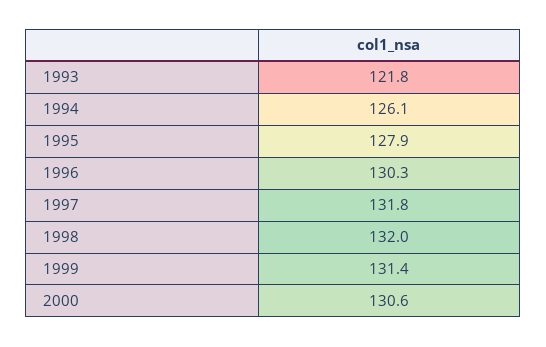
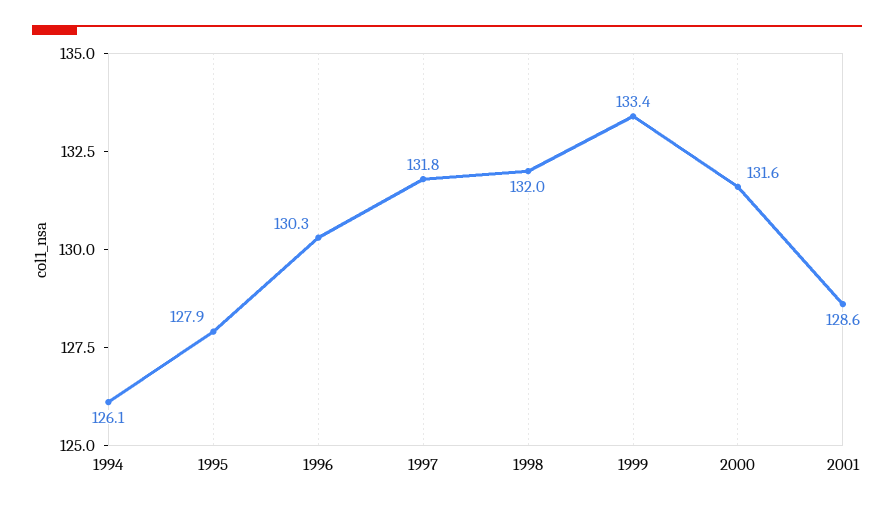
1993: 121.8 -> none
1999: 131.4 -> 133.4
2000: 130.6 -> 131.6
2001: none -> 128.6

